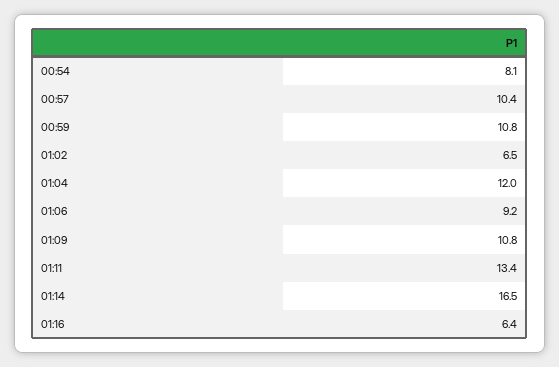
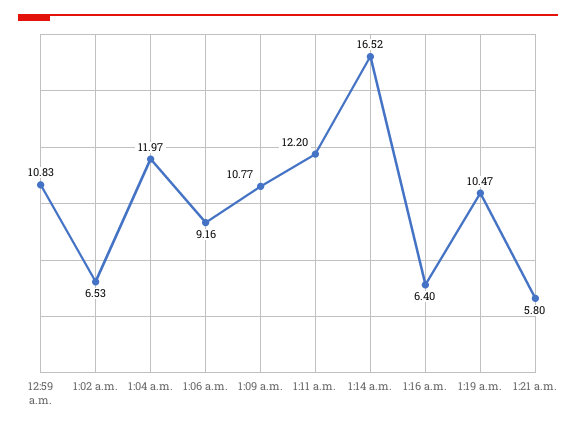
00:54: 8.1 -> none
00:57: 10.4 -> none
01:11: 13.4 -> 12.2
1:19 a.m.: none -> 10.47
1:21 a.m.: none -> 5.8

